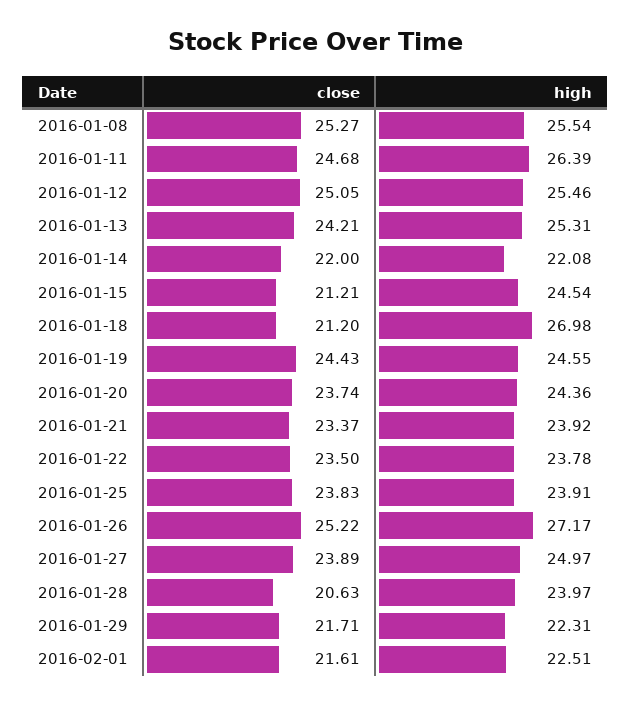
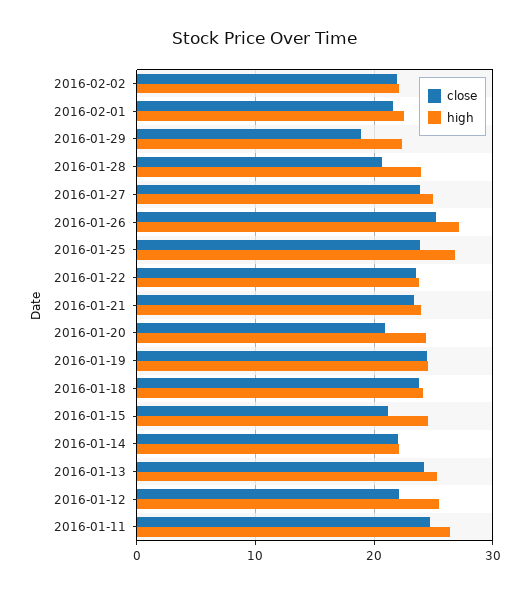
close, 2016-01-08: 25.27 -> none
high, 2016-01-08: 25.54 -> none
close, 2016-01-12: 25.05 -> 22
close, 2016-01-18: 21.2 -> 24
high, 2016-01-18: 26.98 -> 24
close, 2016-01-20: 23.74 -> 21
high, 2016-01-25: 23.91 -> 27
close, 2016-01-29: 21.71 -> 19
close, 2016-02-02: none -> 22
high, 2016-02-02: none -> 22

